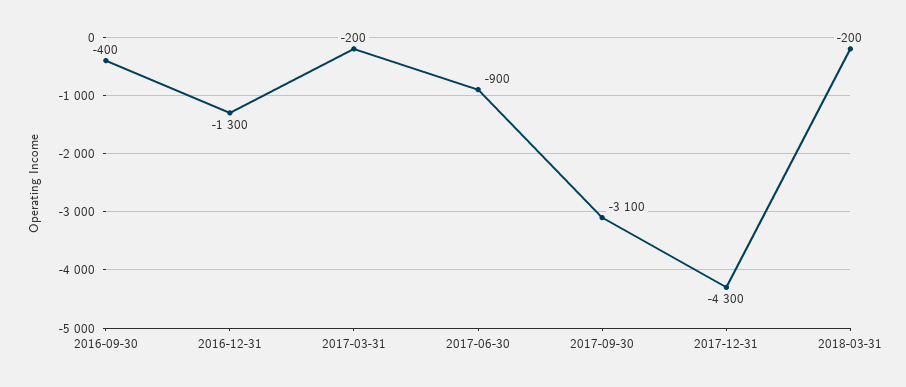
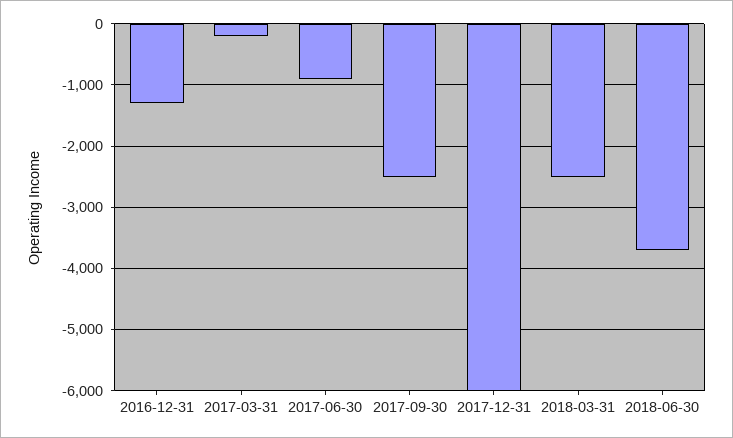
2016-09-30: -400 -> none
2017-09-30: -3100 -> -2500
2017-12-31: -4300 -> -6000
2018-03-31: -200 -> -2500
2018-06-30: none -> -3700

